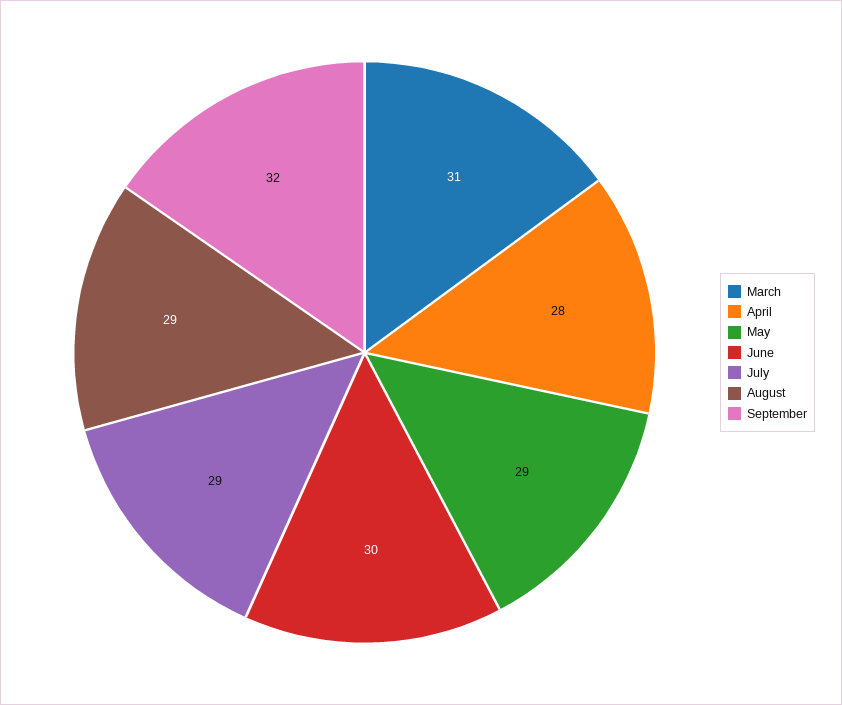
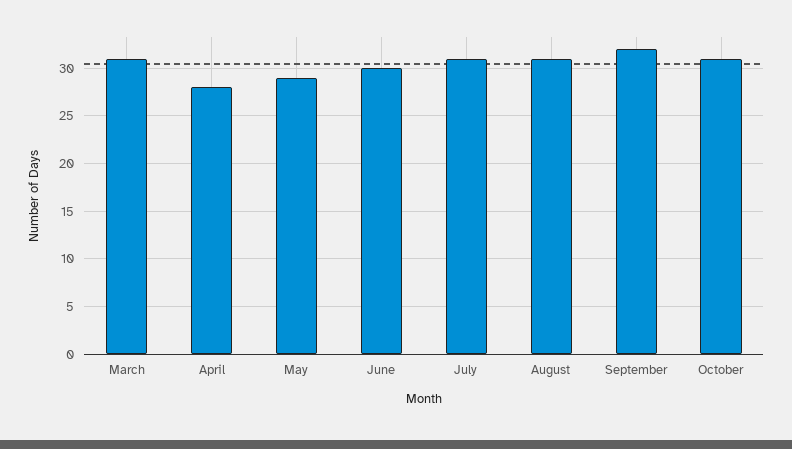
July: 29 -> 31
August: 29 -> 31
October: none -> 31

